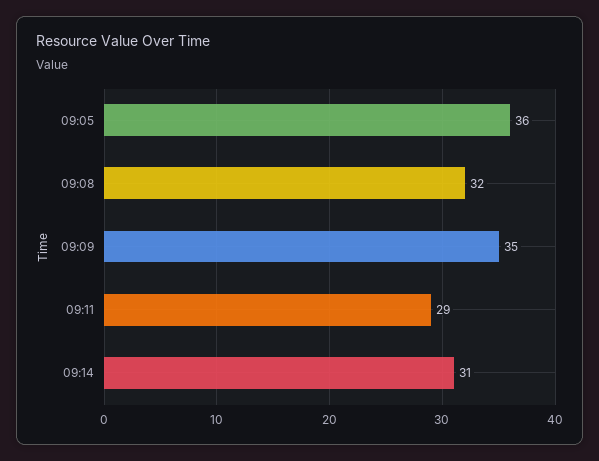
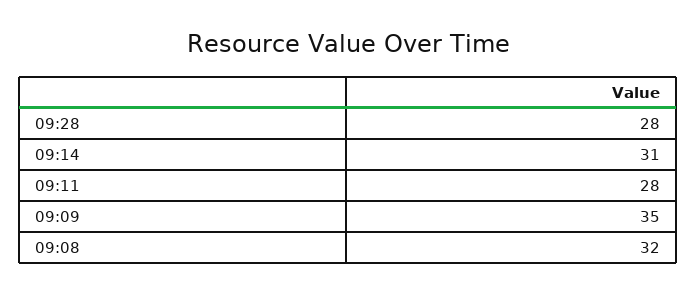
09:05: 36 -> none
09:11: 29 -> 28
09:28: none -> 28

